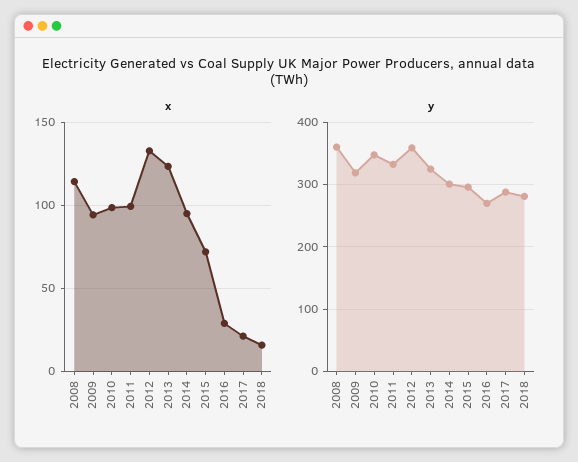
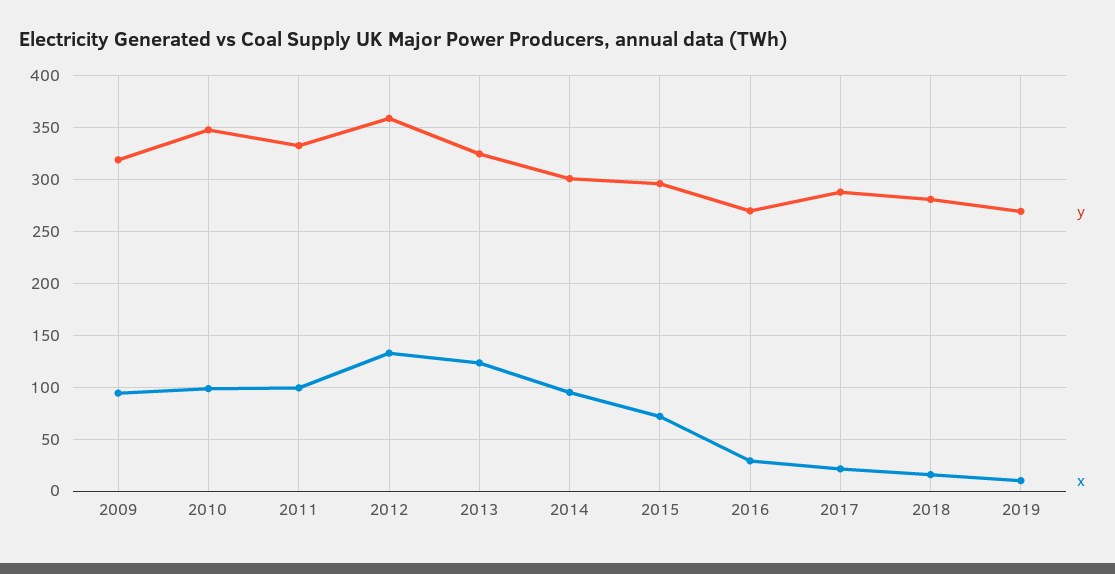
x, 2008: 115 -> none
y, 2008: 360 -> none
y, 2019: none -> 270
x, 2019: none -> 10

